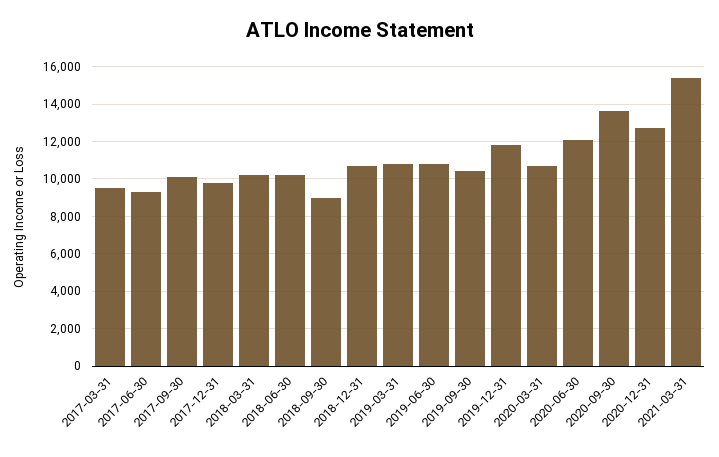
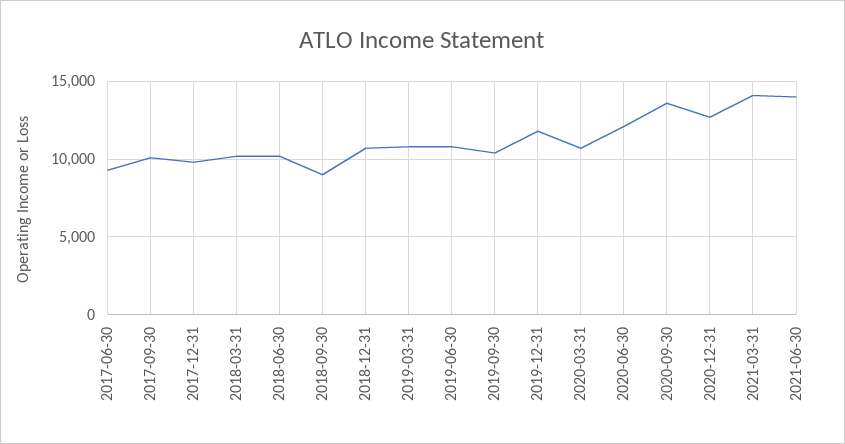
2017-03-31: 9500 -> none
2021-03-31: 15500 -> 14000
2021-06-30: none -> 14000

